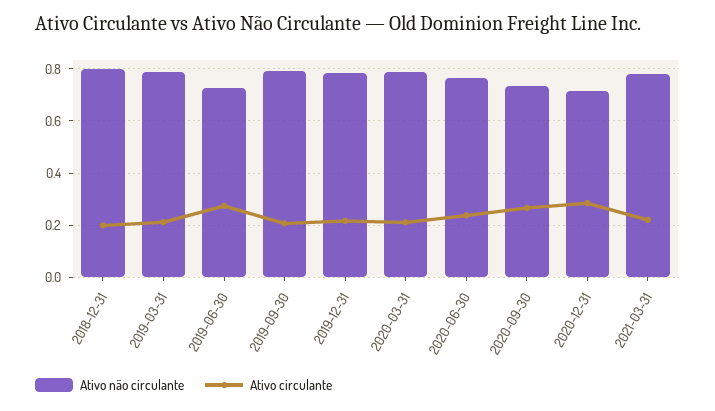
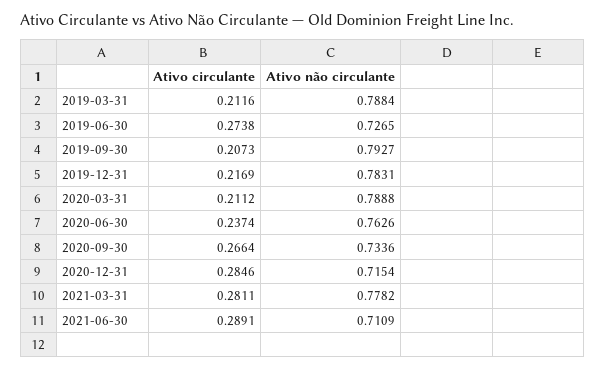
Ativo não circulante, 2018-12-31: 0.8 -> none
Ativo circulante, 2018-12-31: 0.2 -> none
Ativo circulante, 2021-03-31: 0.225 -> 0.2811
Ativo circulante, 2021-06-30: none -> 0.2891
Ativo não circulante, 2021-06-30: none -> 0.7109

